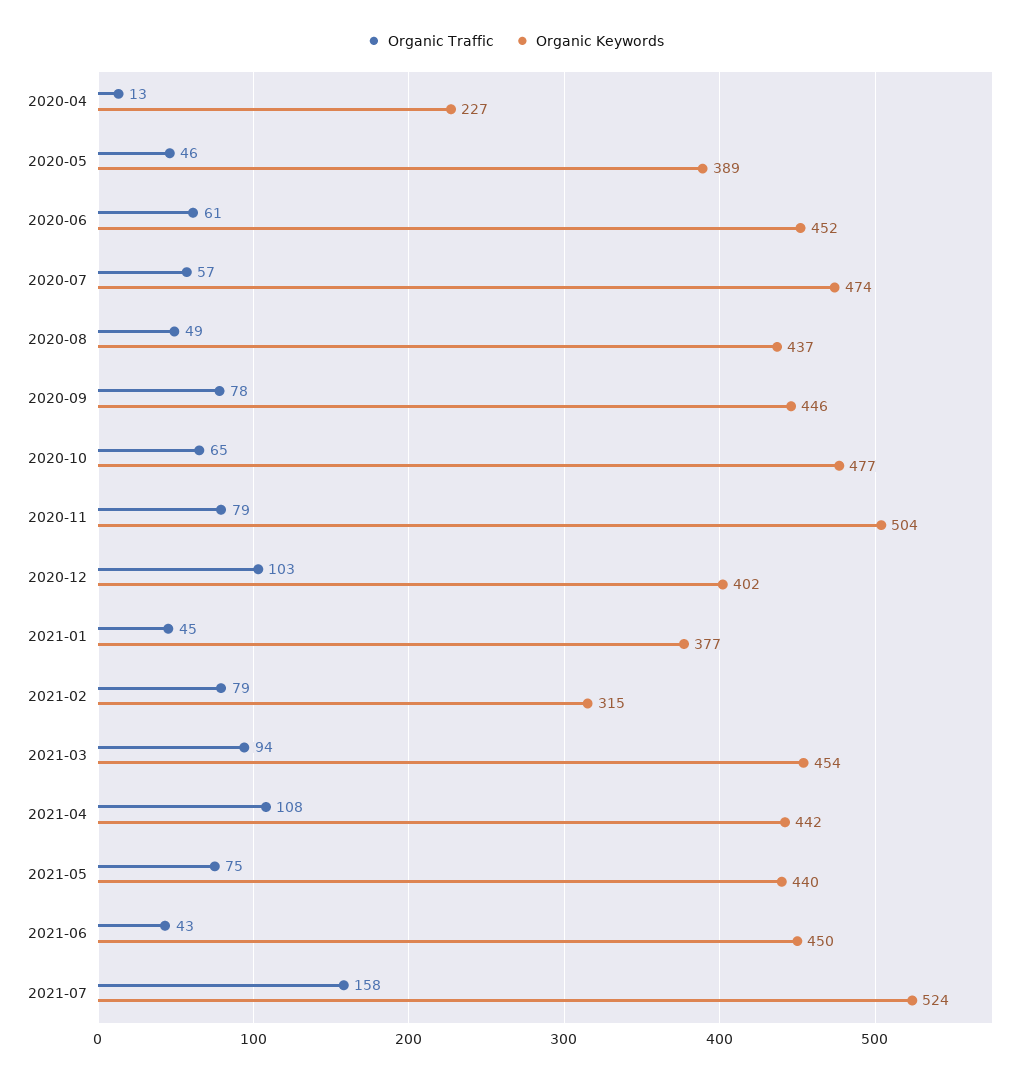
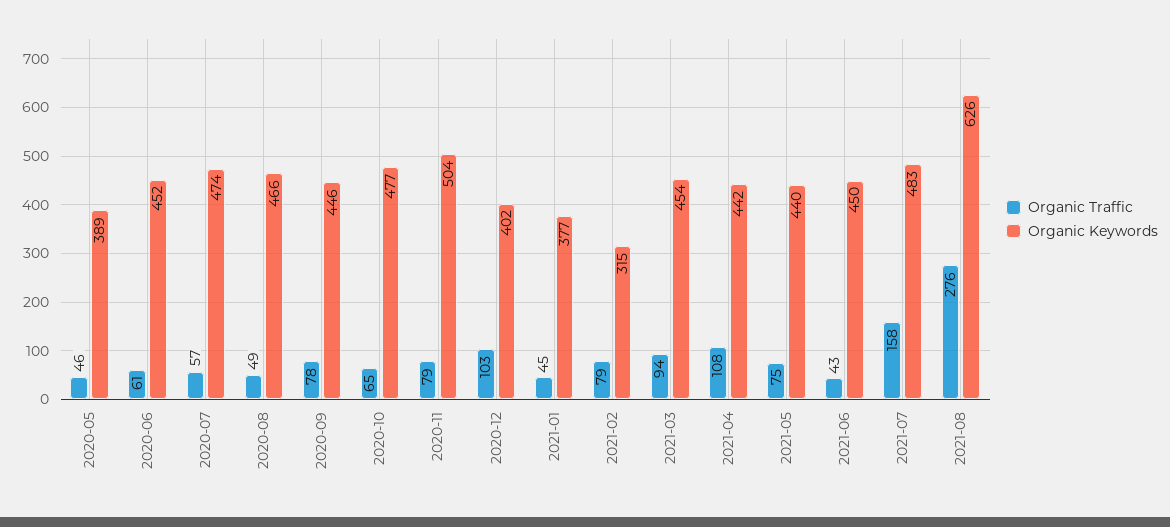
Organic Traffic, 2020-04: 13 -> none
Organic Keywords, 2020-04: 227 -> none
Organic Keywords, 2020-08: 437 -> 466
Organic Keywords, 2021-07: 524 -> 483
Organic Traffic, 2021-08: none -> 276
Organic Keywords, 2021-08: none -> 626

